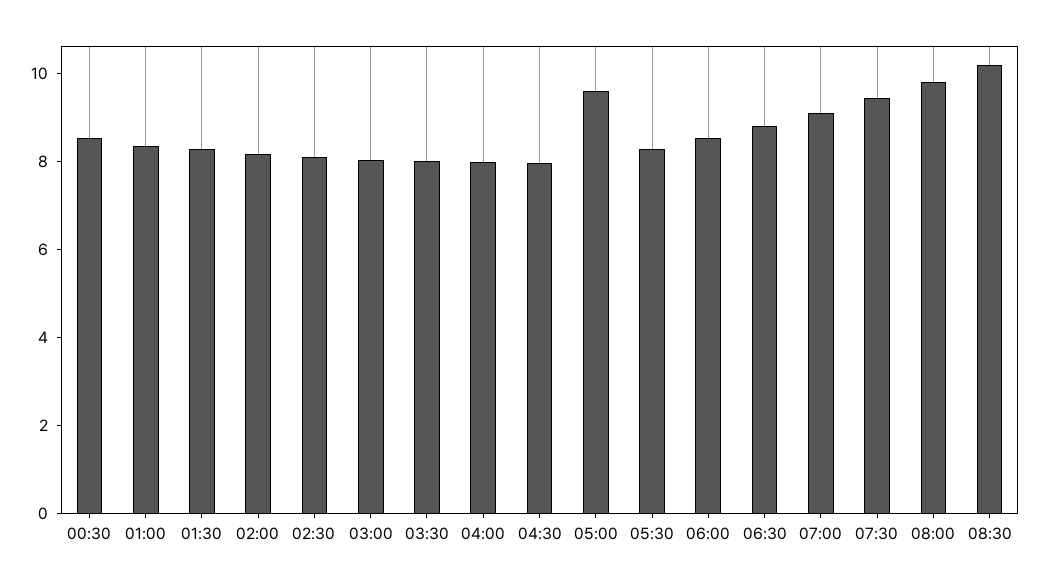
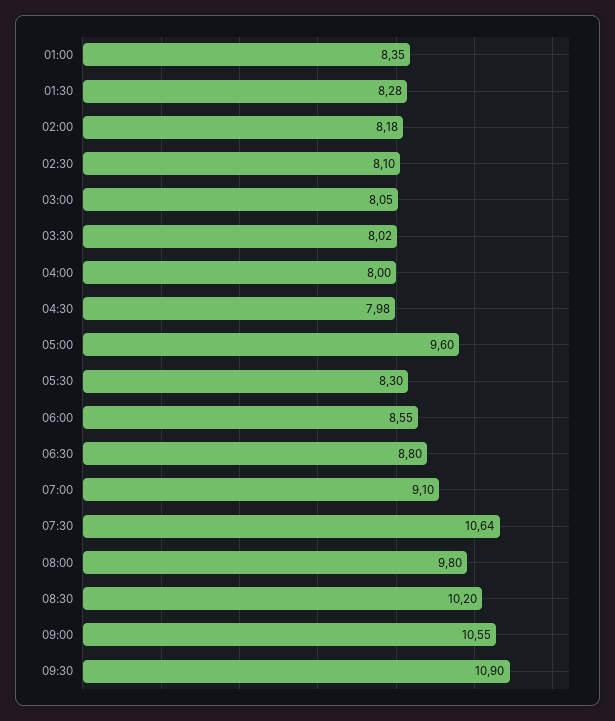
00:30: 8.5 -> none
07:30: 9.5 -> 10.64
09:00: none -> 10.55
09:30: none -> 10.9

